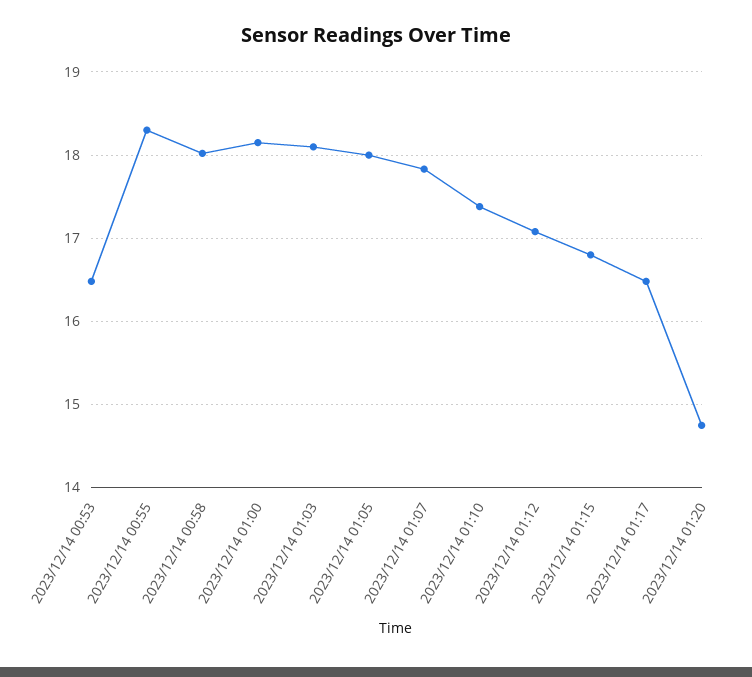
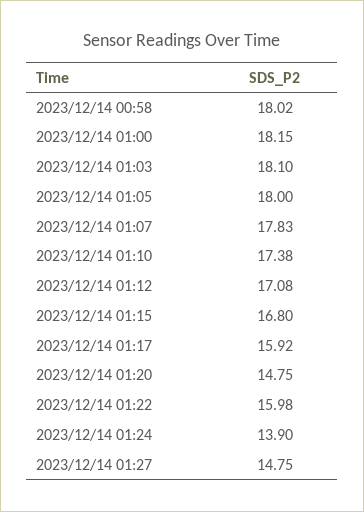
2023/12/14 00:53: 16.5 -> none
2023/12/14 00:55: 18.3 -> none
2023/12/14 01:17: 16.5 -> 15.92
2023/12/14 01:22: none -> 15.98
2023/12/14 01:24: none -> 13.9
2023/12/14 01:27: none -> 14.75

